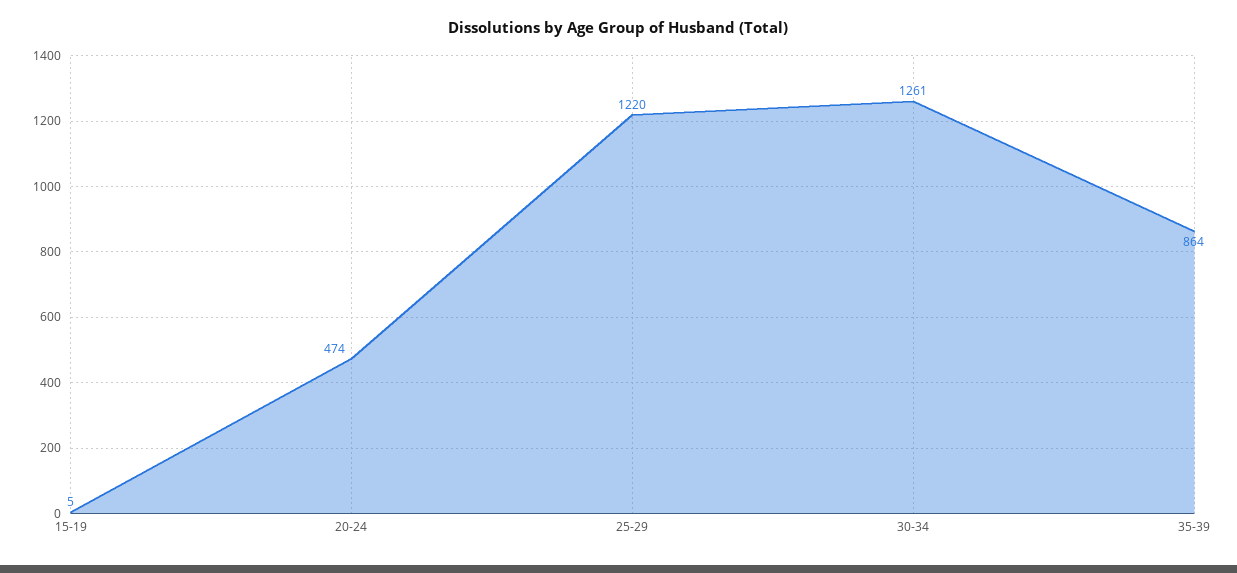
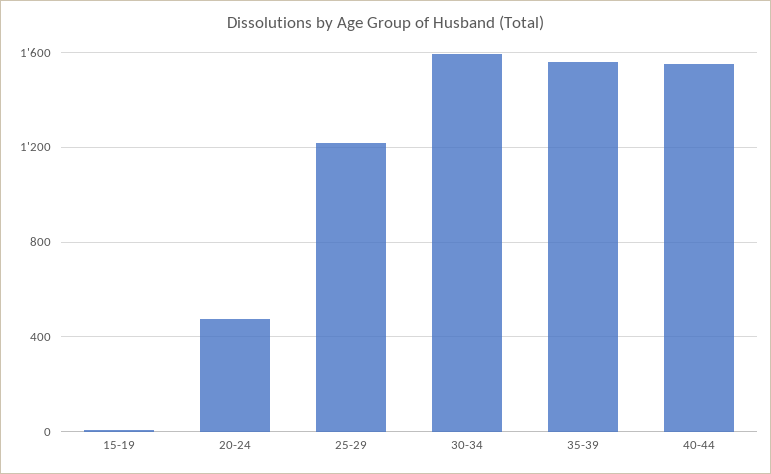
30-34: 1261 -> 1600
35-39: 864 -> 1550
40-44: none -> 1550

